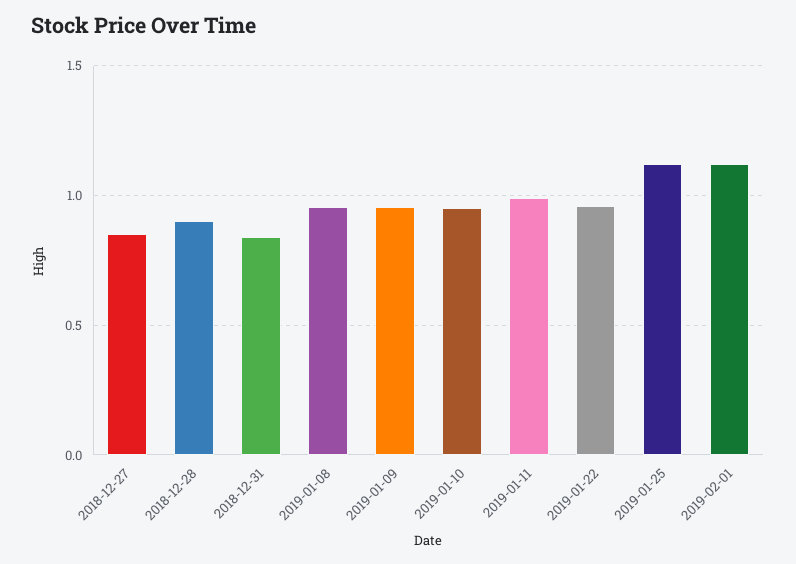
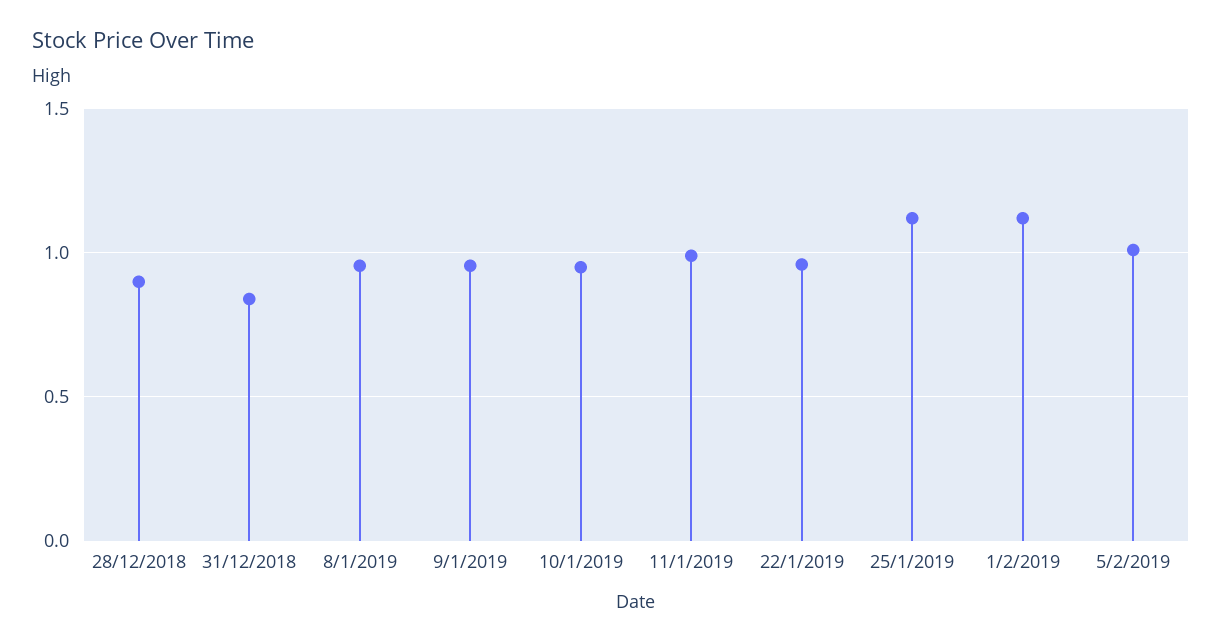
2018-12-27: 0.85 -> none
5/2/2019: none -> 1

